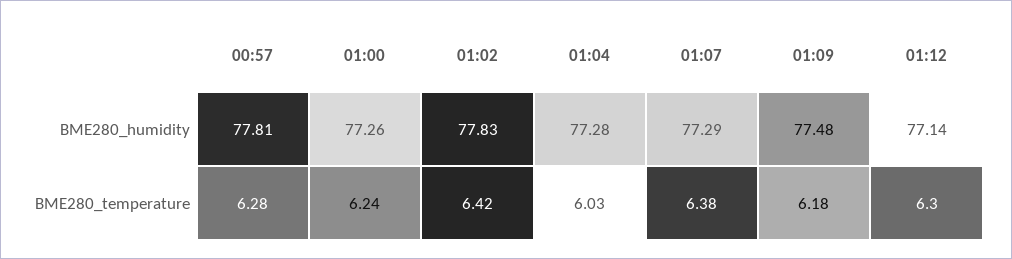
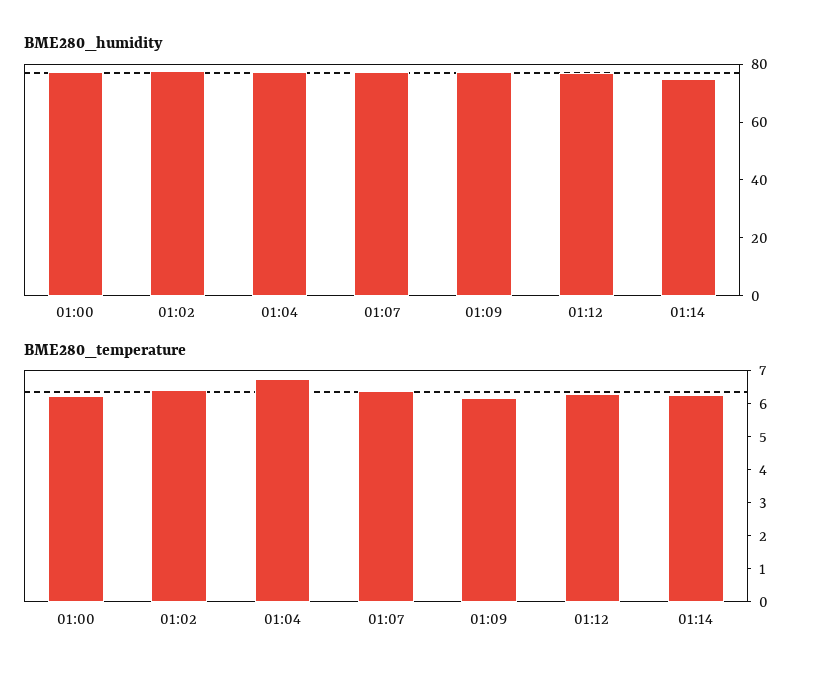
BME280_humidity, 00:57: 77.81 -> none
BME280_temperature, 00:57: 6.28 -> none
BME280_temperature, 01:04: 6.03 -> 6.75
BME280_humidity, 01:14: none -> 75
BME280_temperature, 01:14: none -> 6.25

